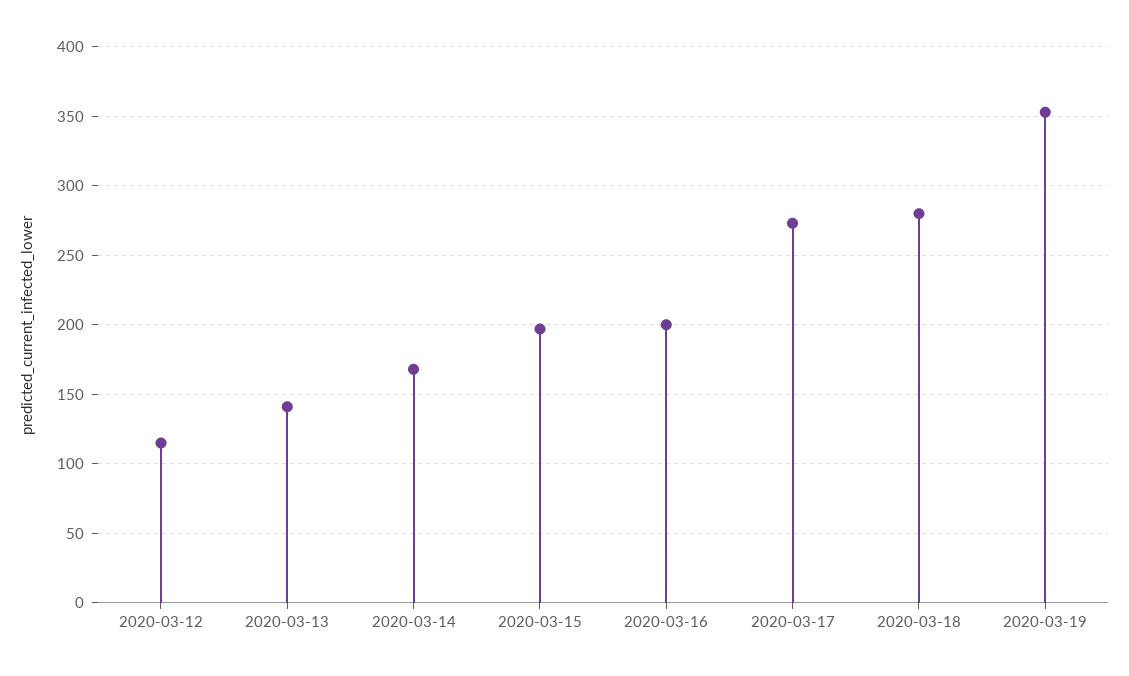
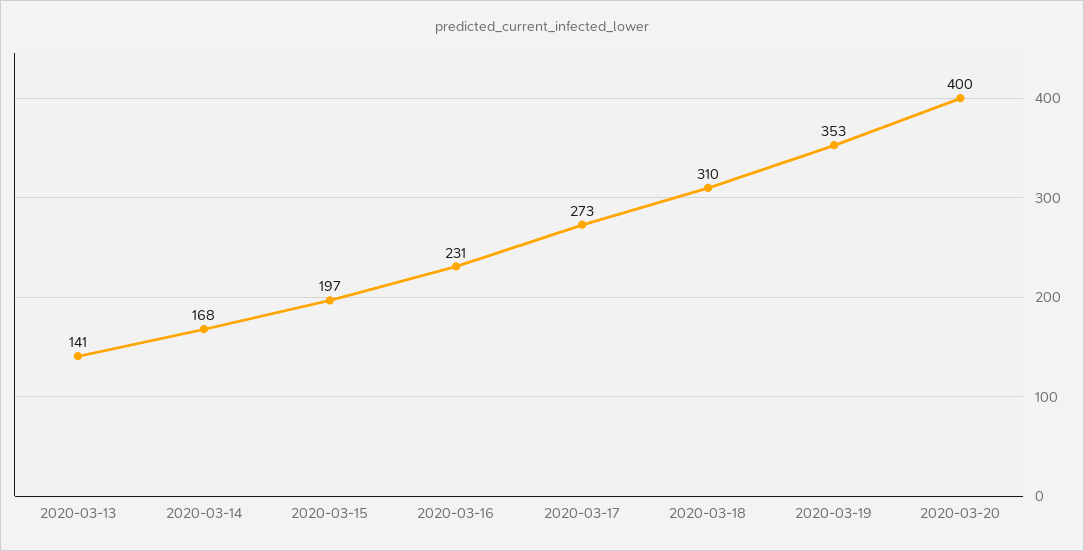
2020-03-12: 115 -> none
2020-03-16: 200 -> 231
2020-03-18: 280 -> 310
2020-03-20: none -> 400

